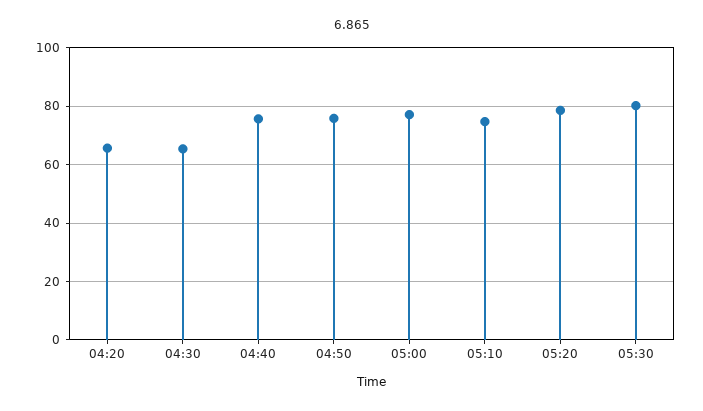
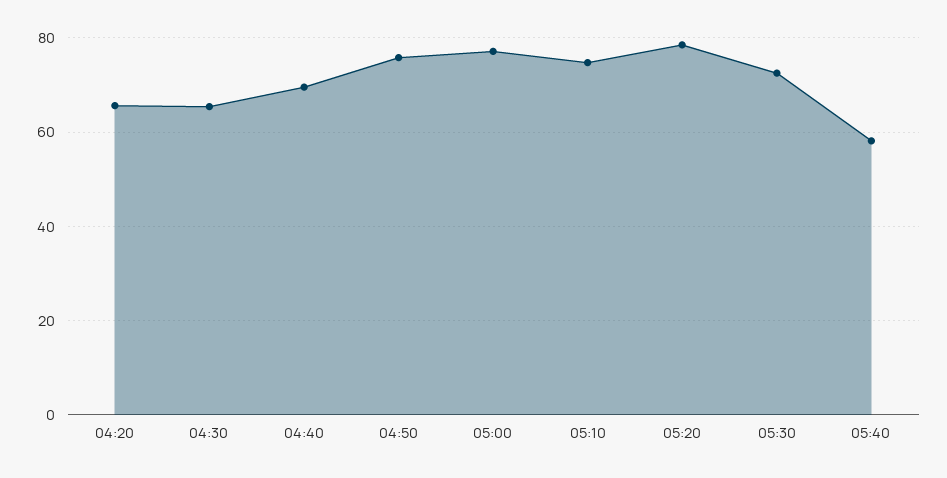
04:40: 75 -> 70
05:30: 80 -> 72
05:40: none -> 58

